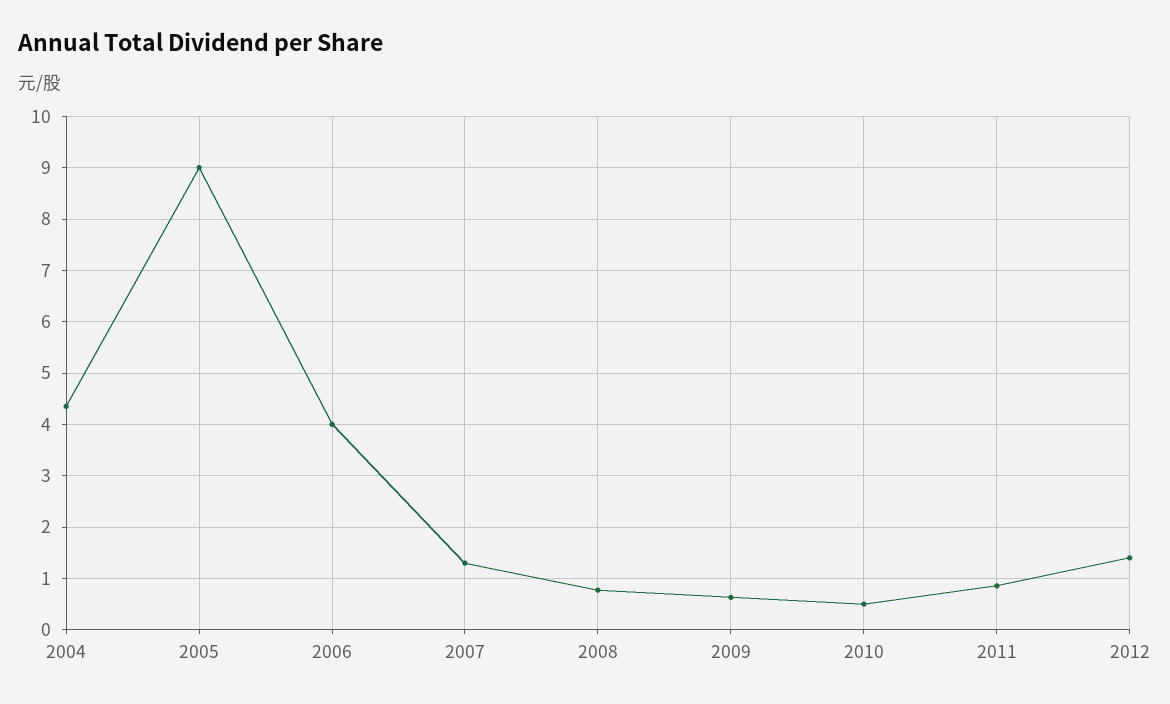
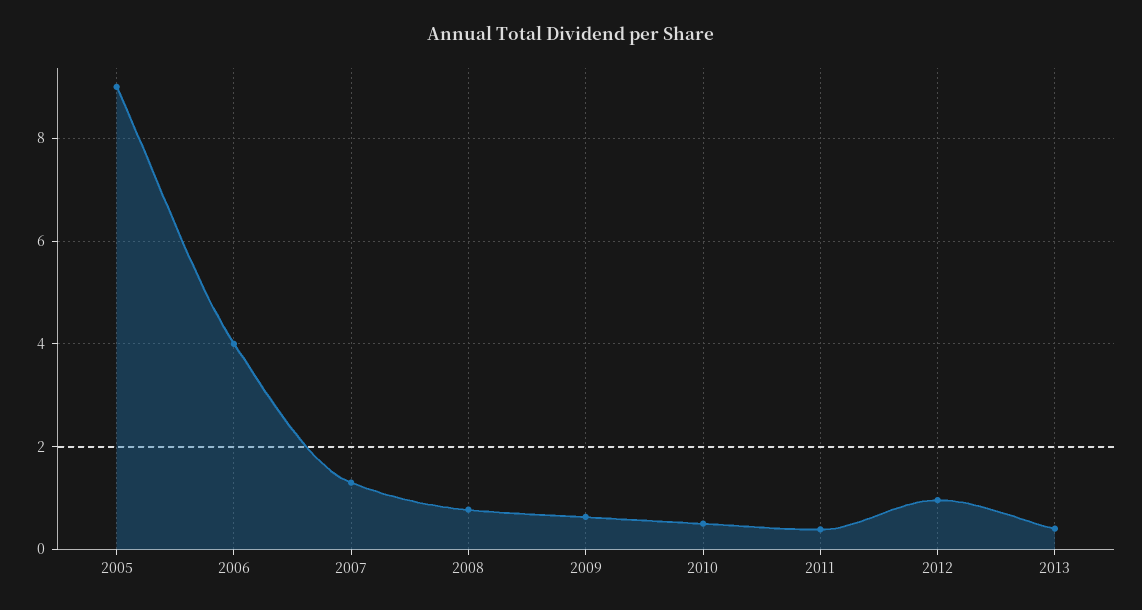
2004: 4.4 -> none
2011: 0.8 -> 0.4
2012: 1.4 -> 1
2013: none -> 0.4

